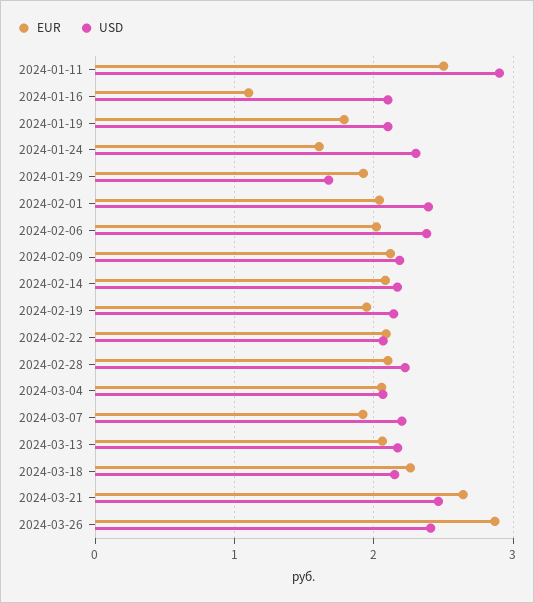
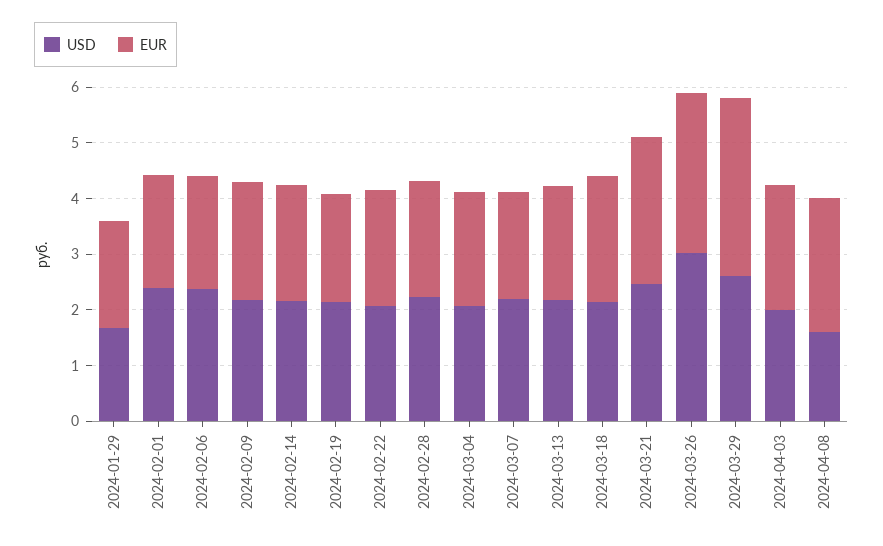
EUR, 2024-01-11: 2.5 -> none
USD, 2024-01-11: 2.9 -> none
EUR, 2024-01-16: 1.1 -> none
USD, 2024-01-16: 2.1 -> none
EUR, 2024-01-19: 1.8 -> none
USD, 2024-01-19: 2.1 -> none
EUR, 2024-01-24: 1.6 -> none
USD, 2024-01-24: 2.3 -> none
USD, 2024-03-26: 2.4 -> 3
USD, 2024-03-29: none -> 2.6
EUR, 2024-03-29: none -> 3.2
USD, 2024-04-03: none -> 2
EUR, 2024-04-03: none -> 2.2
USD, 2024-04-08: none -> 1.6
EUR, 2024-04-08: none -> 2.4

